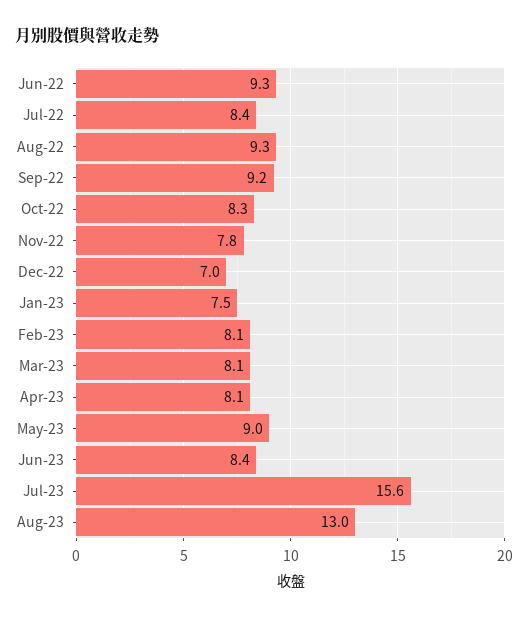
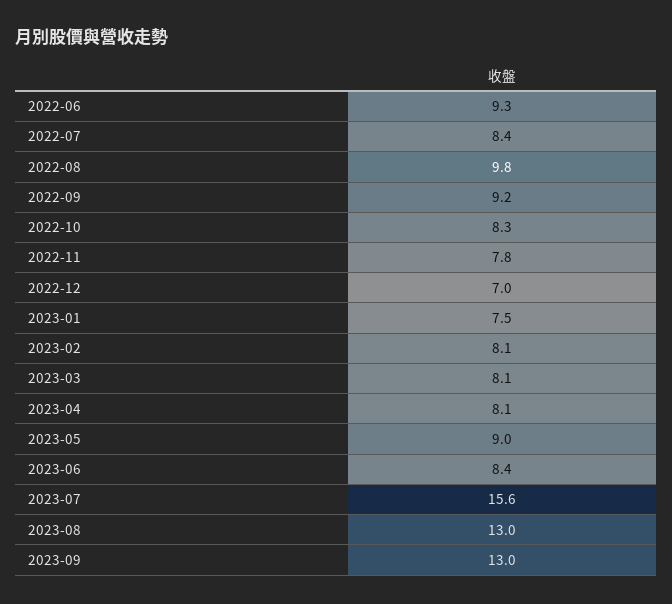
Aug-22: 9.3 -> 9.8
2023-09: none -> 13

